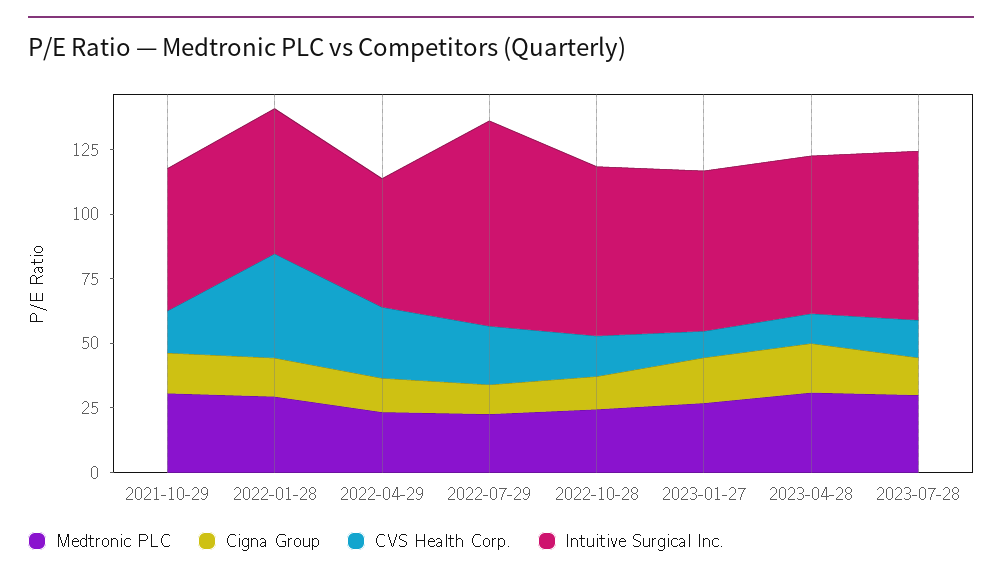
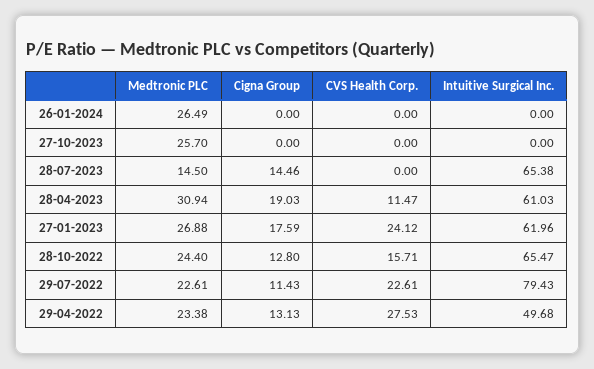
Medtronic PLC, 2021-10-29: 30 -> none
Cigna Group, 2021-10-29: 15 -> none
CVS Health Corp., 2021-10-29: 15 -> none
Intuitive Surgical Inc., 2021-10-29: 55 -> none
Medtronic PLC, 2022-01-28: 30 -> none
Cigna Group, 2022-01-28: 15 -> none
CVS Health Corp., 2022-01-28: 40 -> none
Intuitive Surgical Inc., 2022-01-28: 55 -> none
CVS Health Corp., 2023-01-27: 10 -> 24.12
Medtronic PLC, 2023-07-28: 30 -> 14.5
CVS Health Corp., 2023-07-28: 15 -> 0
Medtronic PLC, 26-01-2024: none -> 26.49
Cigna Group, 26-01-2024: none -> 0
CVS Health Corp., 26-01-2024: none -> 0
Intuitive Surgical Inc., 26-01-2024: none -> 0
Medtronic PLC, 27-10-2023: none -> 25.7
Cigna Group, 27-10-2023: none -> 0
CVS Health Corp., 27-10-2023: none -> 0
Intuitive Surgical Inc., 27-10-2023: none -> 0

